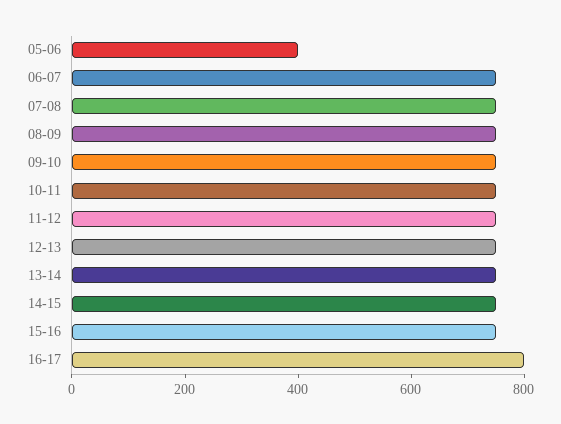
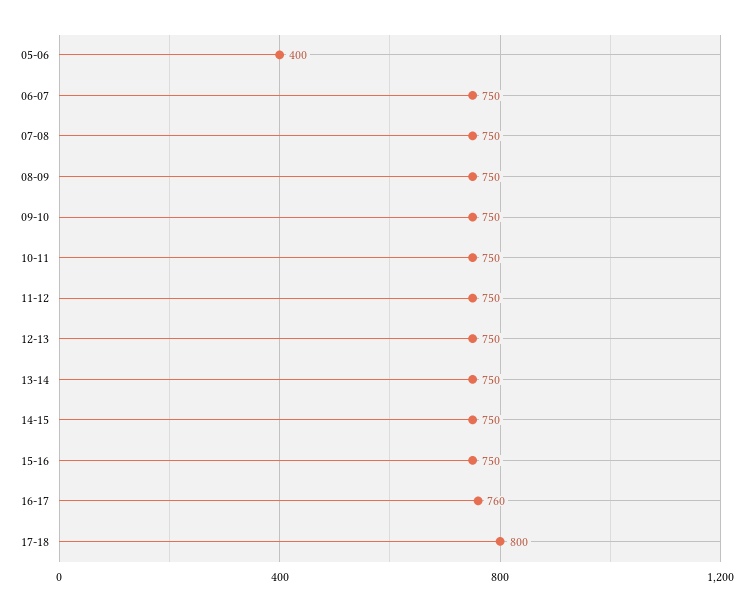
16-17: 800 -> 760
17-18: none -> 800

